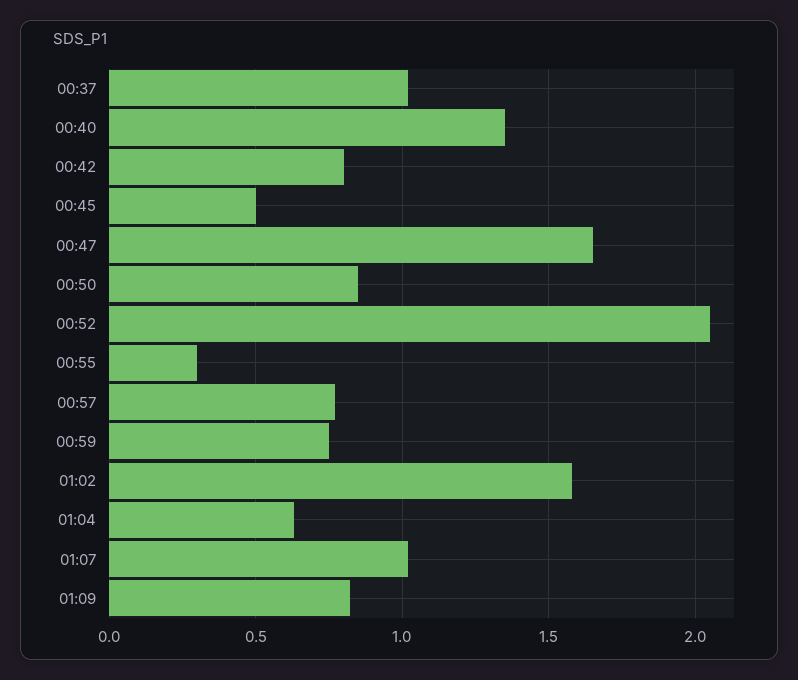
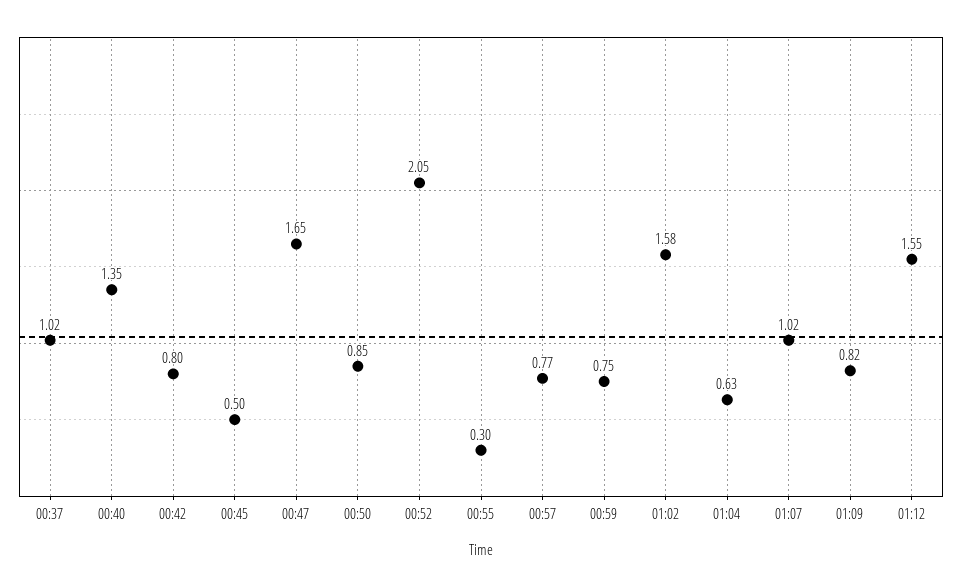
01:12: none -> 1.55

